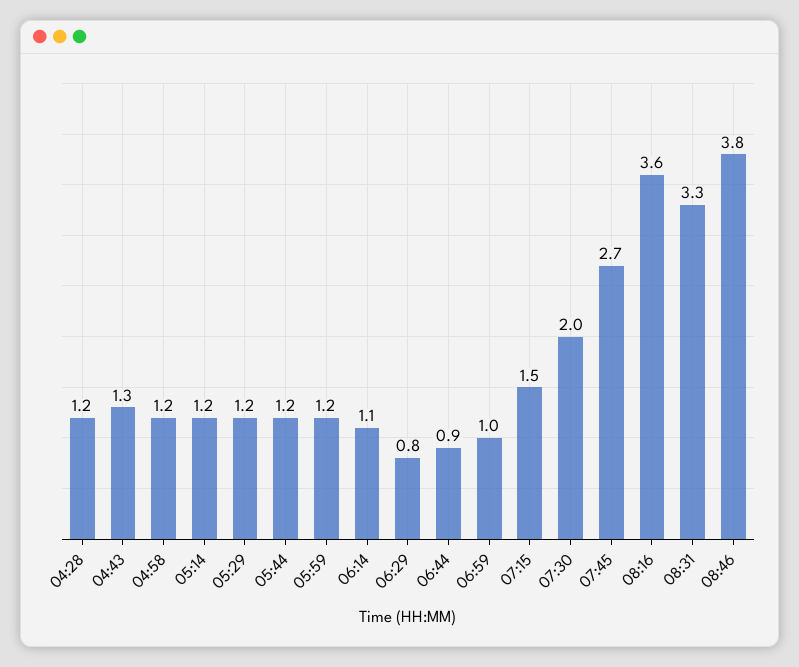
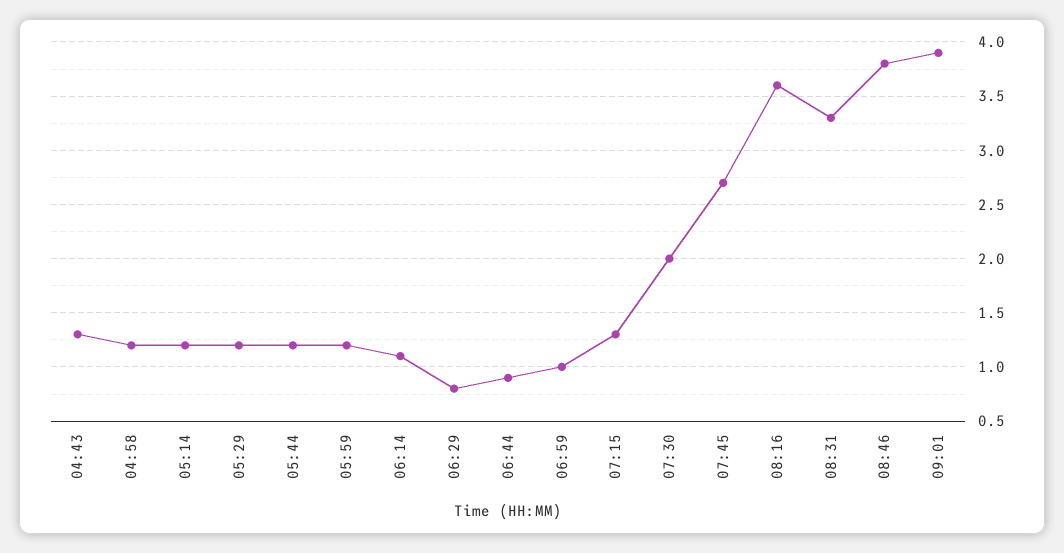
04:28: 1.2 -> none
07:15: 1.5 -> 1.3
09:01: none -> 3.9

